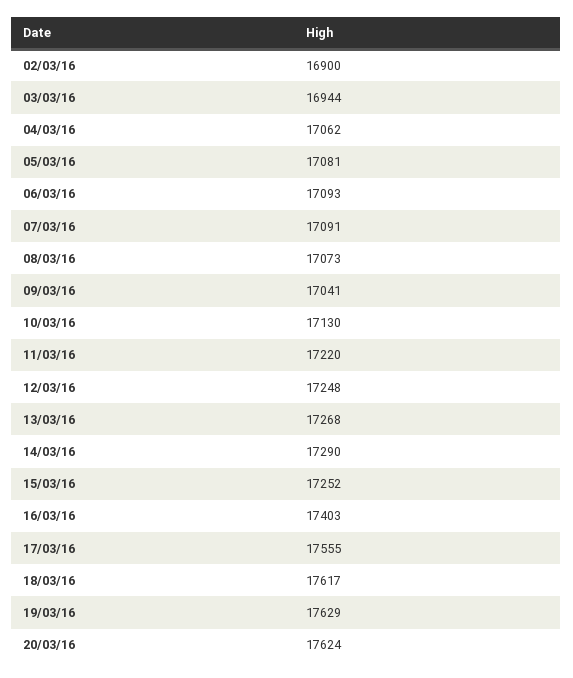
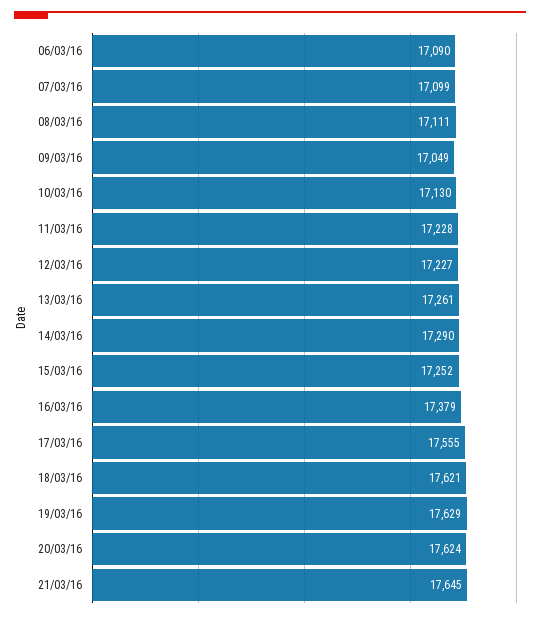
02/03/16: 16900 -> none
03/03/16: 16944 -> none
04/03/16: 17062 -> none
05/03/16: 17081 -> none
06/03/16: 17093 -> 17090
07/03/16: 17091 -> 17099
08/03/16: 17073 -> 17111
09/03/16: 17041 -> 17049
11/03/16: 17220 -> 17228
12/03/16: 17248 -> 17227
13/03/16: 17268 -> 17261
16/03/16: 17403 -> 17379
18/03/16: 17617 -> 17621
21/03/16: none -> 17645

